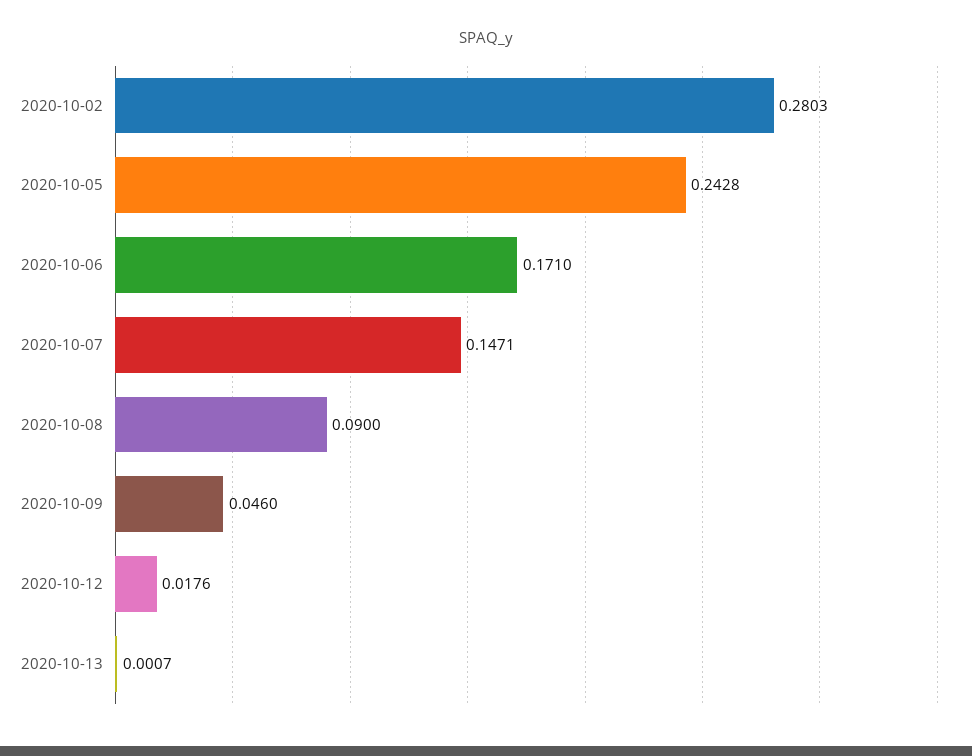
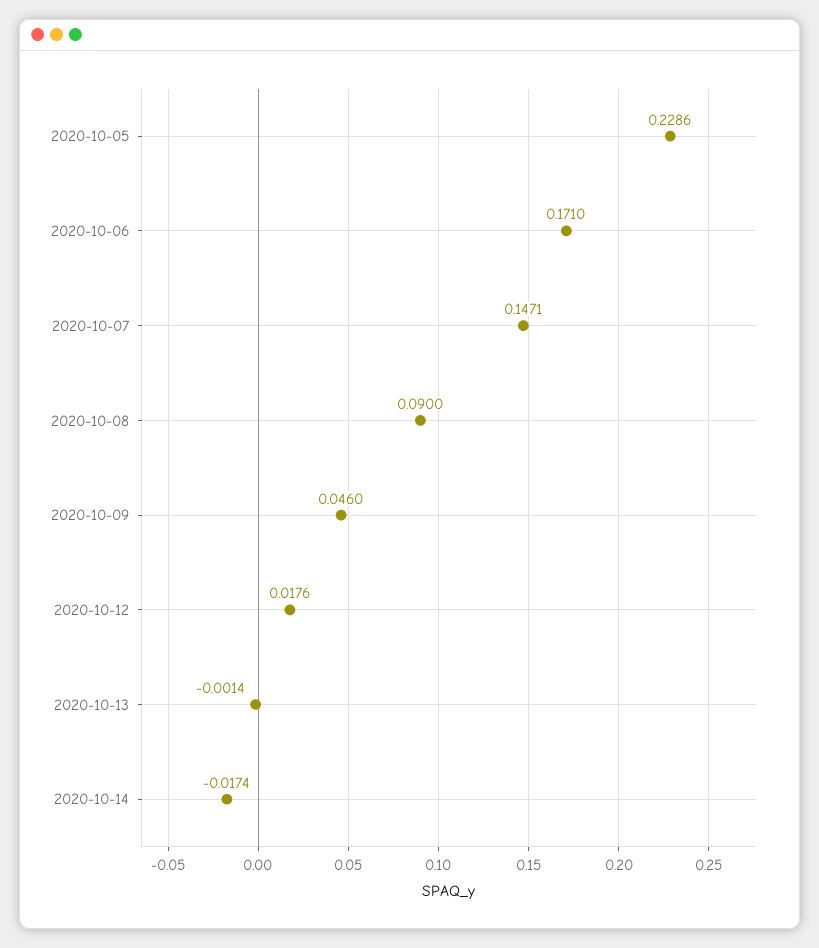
2020-10-02: 0.2803 -> none
2020-10-05: 0.2428 -> 0.2286
2020-10-13: 0.0007 -> -0.0014
2020-10-14: none -> -0.0174

